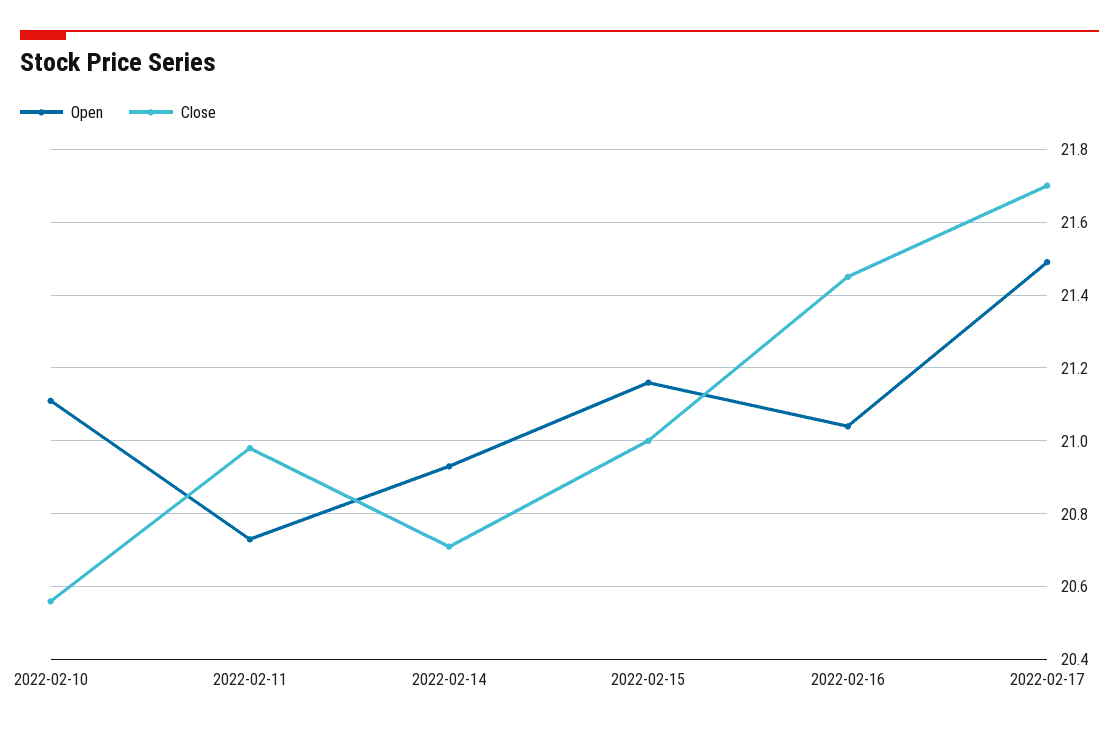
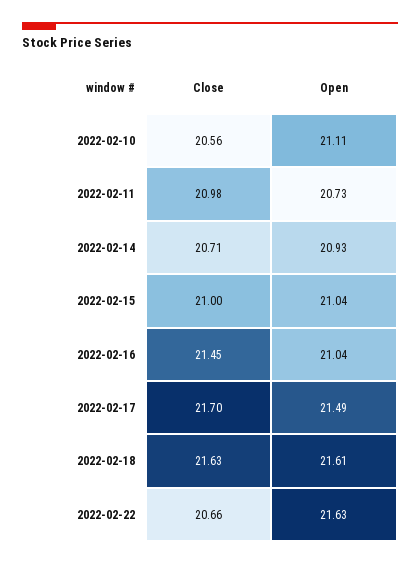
Open, 2022-02-15: 21.15 -> 21.04
Close, 2022-02-18: none -> 21.63
Open, 2022-02-18: none -> 21.61
Close, 2022-02-22: none -> 20.66
Open, 2022-02-22: none -> 21.63

